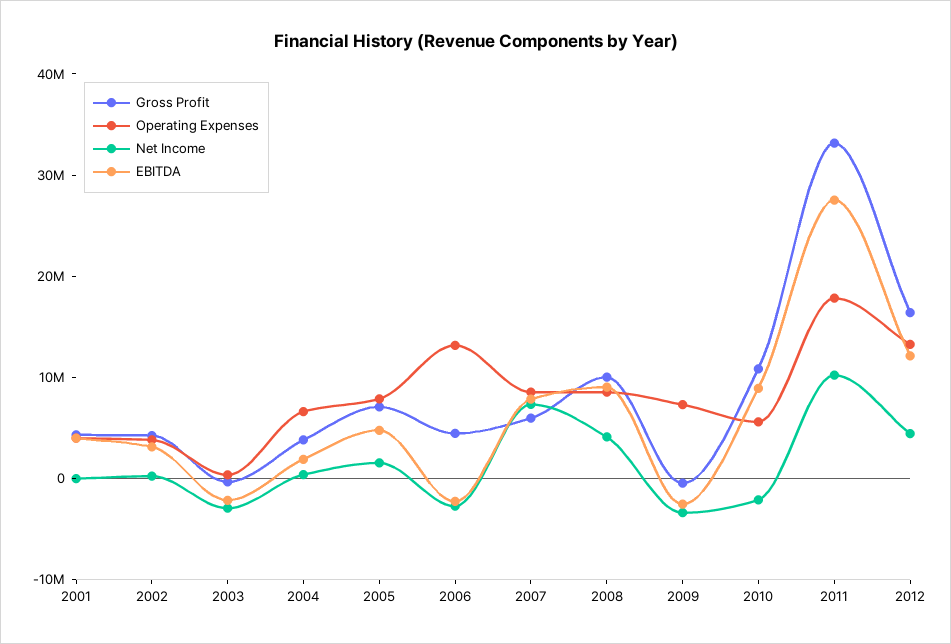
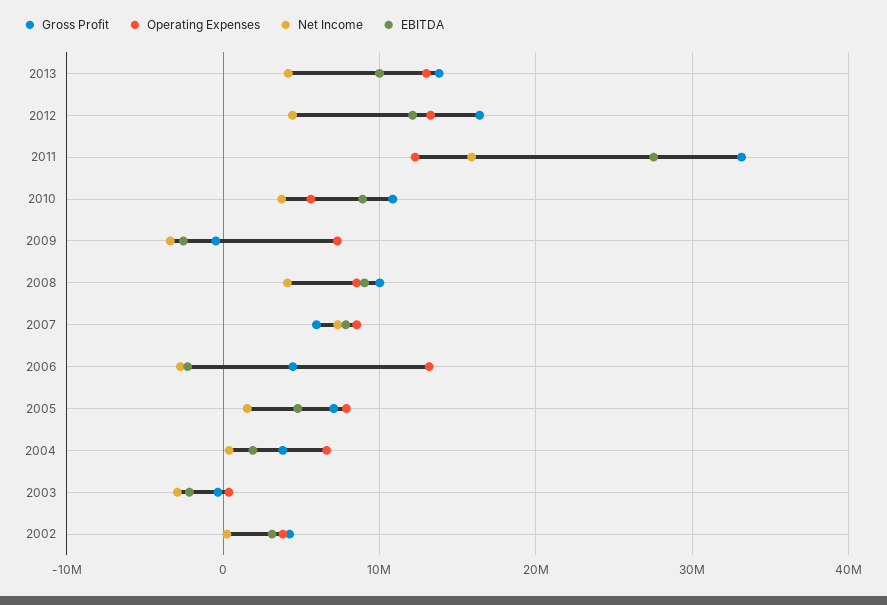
Gross Profit, 2001: 4000000 -> none
Operating Expenses, 2001: 4000000 -> none
Net Income, 2001: 0 -> none
EBITDA, 2001: 4000000 -> none
Net Income, 2010: -2000000 -> 4000000
Operating Expenses, 2011: 18000000 -> 12000000
Net Income, 2011: 10000000 -> 16000000
Gross Profit, 2013: none -> 14000000
Operating Expenses, 2013: none -> 13000000
Net Income, 2013: none -> 4000000
EBITDA, 2013: none -> 10000000

